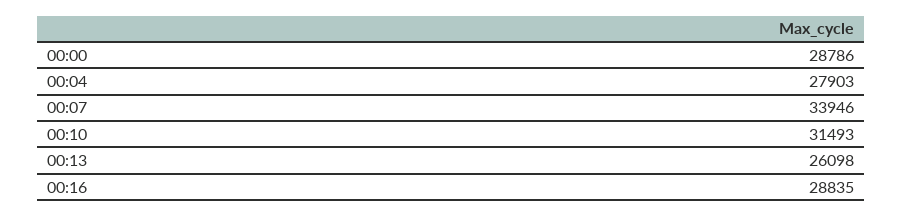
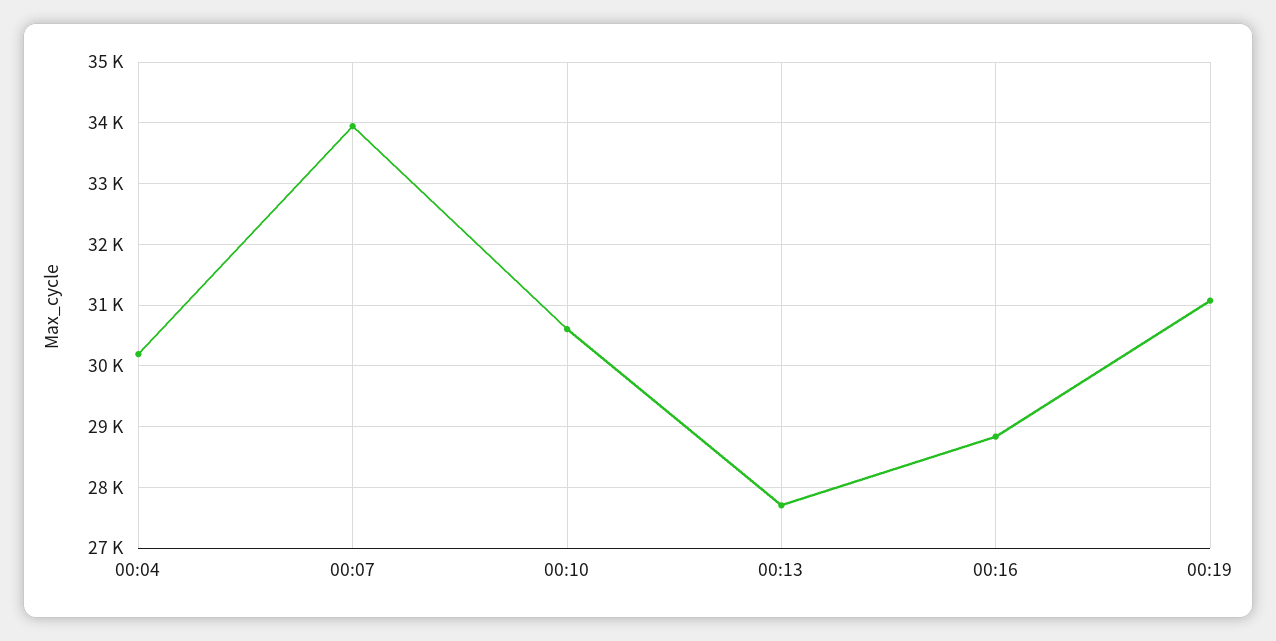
00:00: 28786 -> none
00:04: 27903 -> 30200
00:10: 31493 -> 30600
00:13: 26098 -> 27700
00:19: none -> 31100

